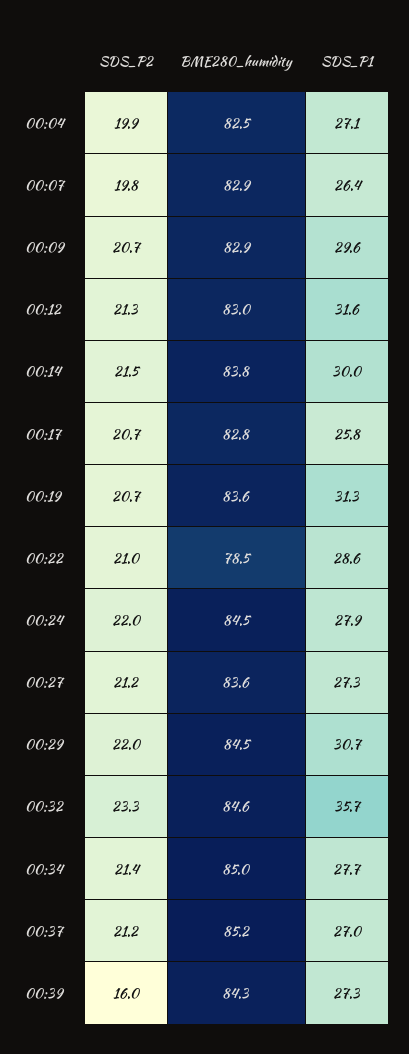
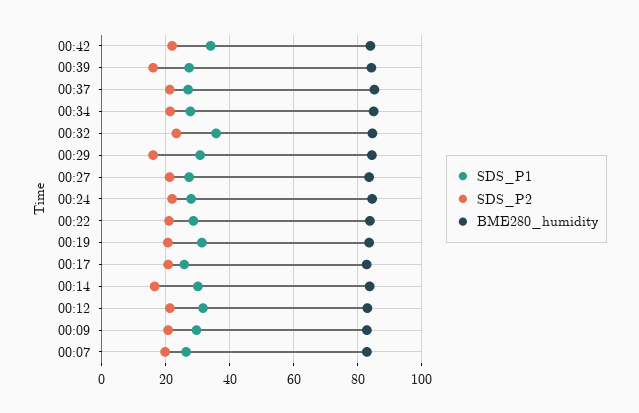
SDS_P2, 00:04: 19.9 -> none
BME280_humidity, 00:04: 82.5 -> none
SDS_P1, 00:04: 27.1 -> none
SDS_P2, 00:14: 21.5 -> 16
BME280_humidity, 00:22: 78.5 -> 84
SDS_P2, 00:29: 22 -> 16
SDS_P1, 00:42: none -> 34
SDS_P2, 00:42: none -> 22
BME280_humidity, 00:42: none -> 84

